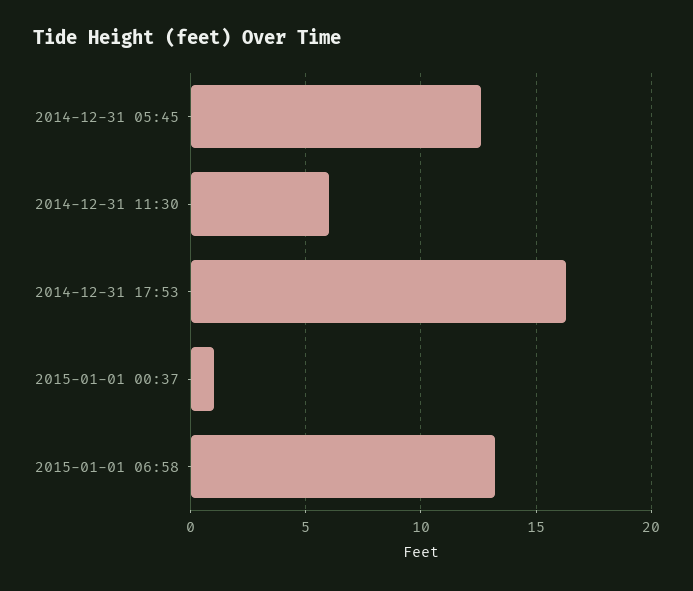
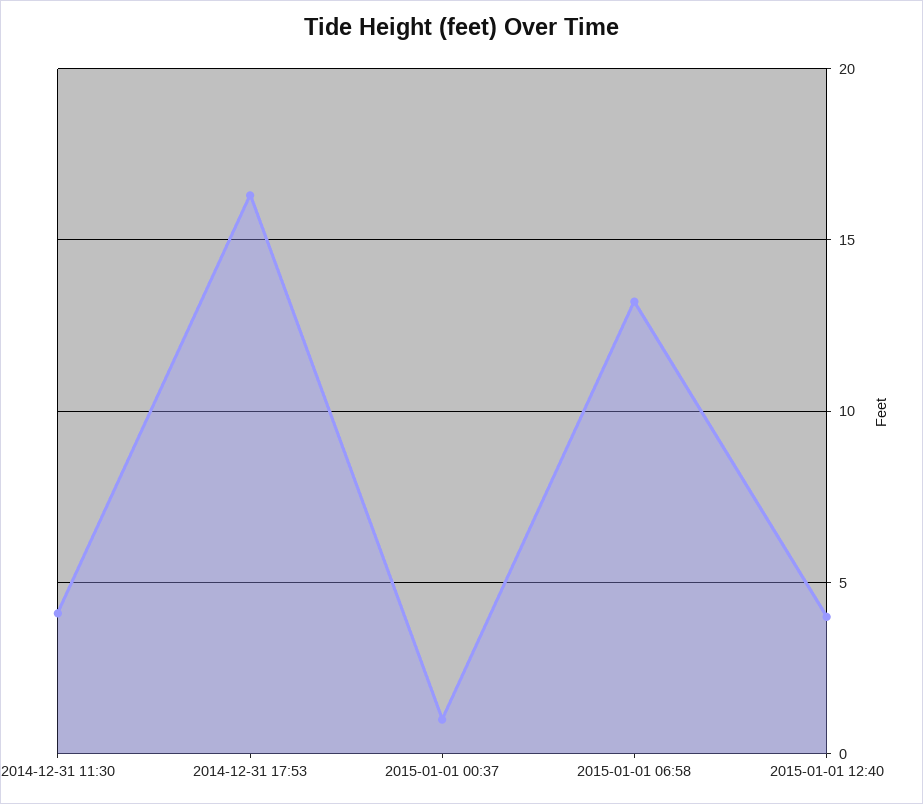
2014-12-31 05:45: 12.5 -> none
2014-12-31 11:30: 6 -> 4
2015-01-01 12:40: none -> 4

